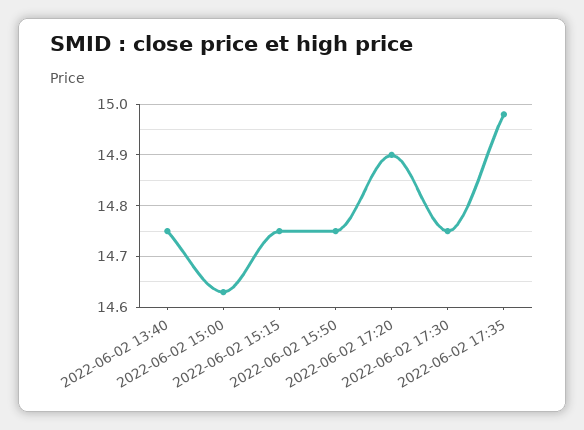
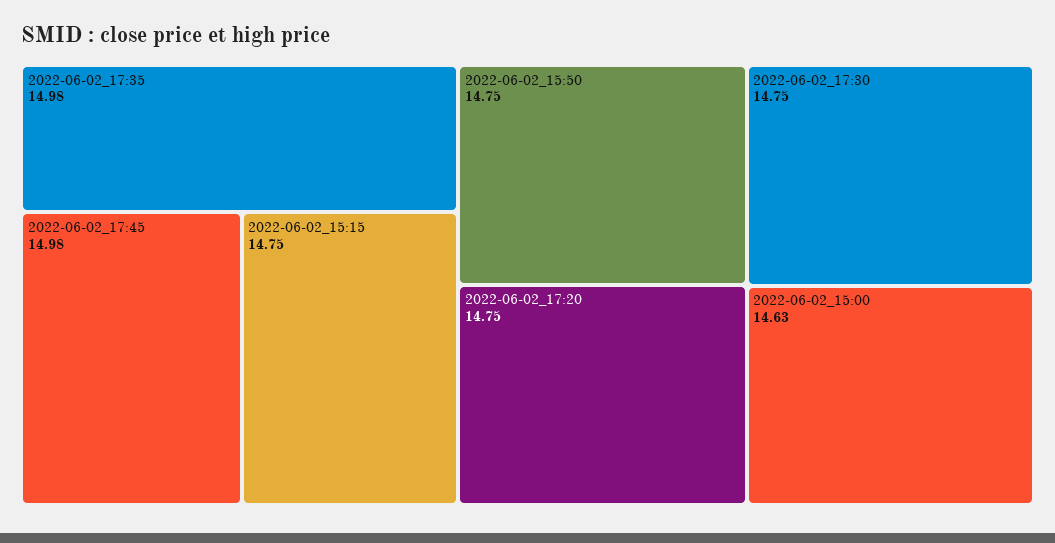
2022-06-02 13:40: 14.75 -> none
2022-06-02 17:20: 14.9 -> 14.75
2022-06-02_17:45: none -> 14.98

